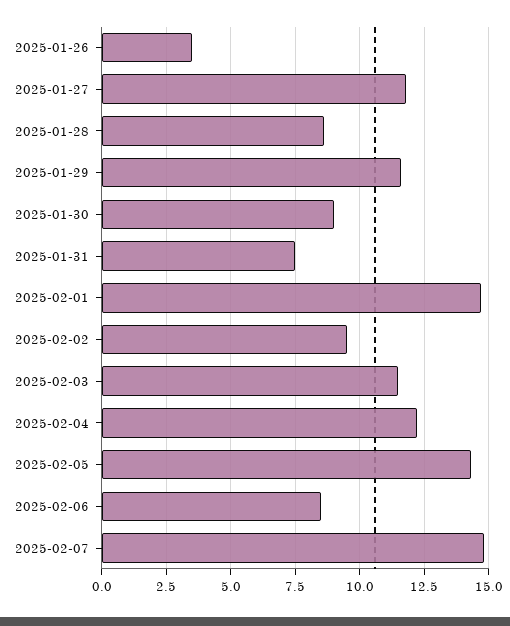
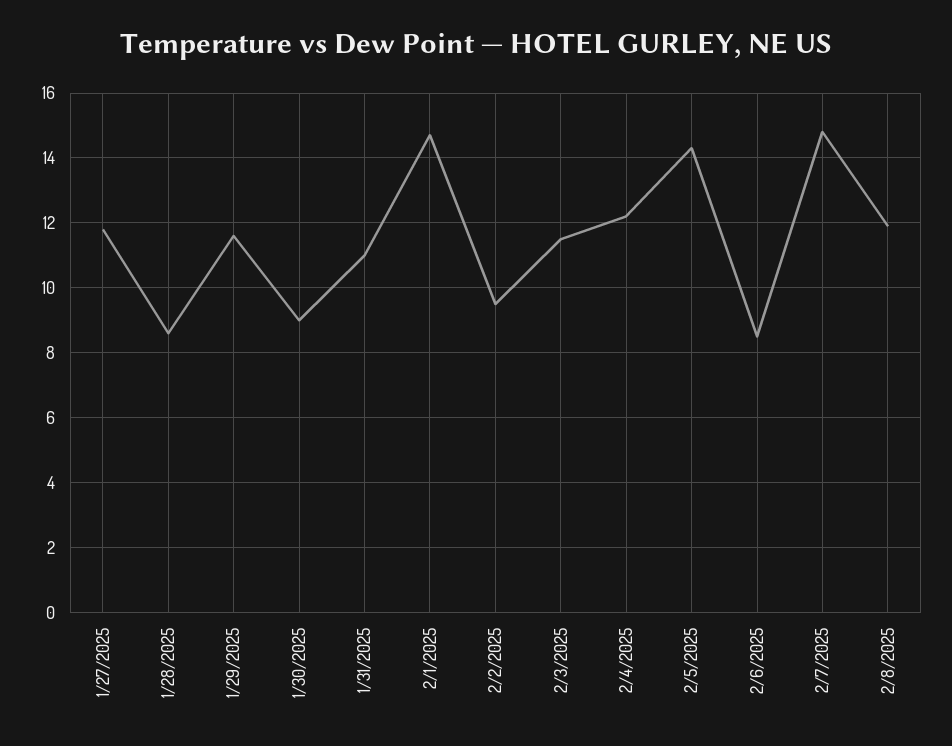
2025-01-26: 3.5 -> none
2025-01-31: 7.5 -> 11
2/8/2025: none -> 12

